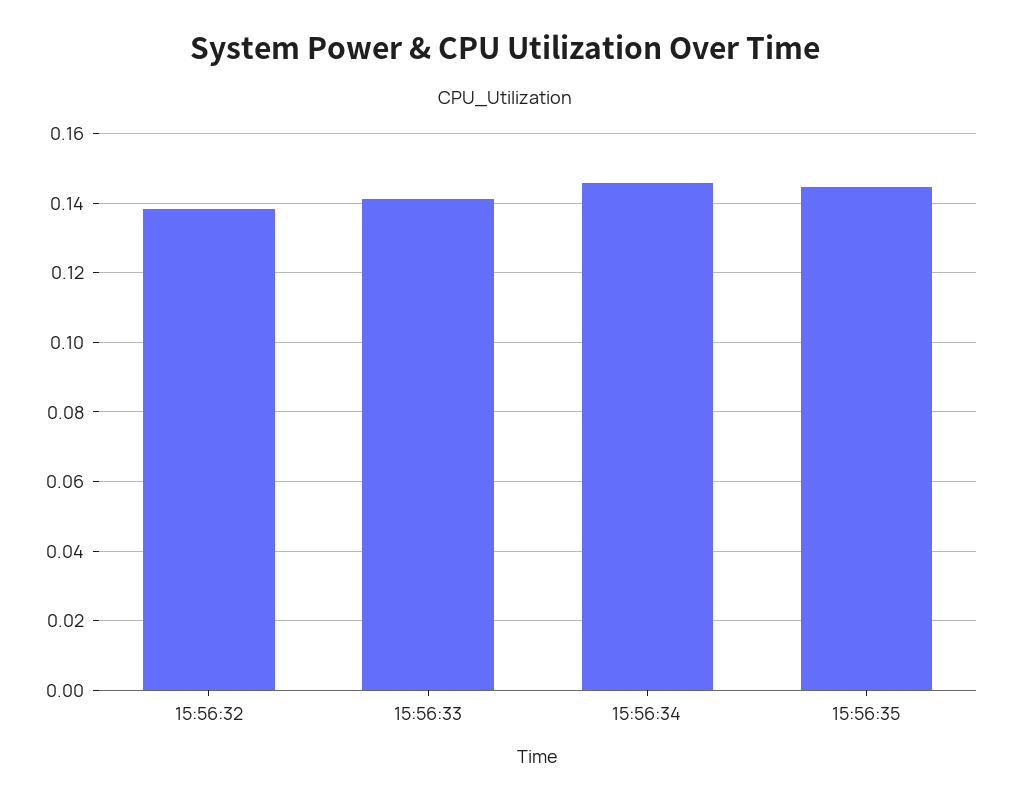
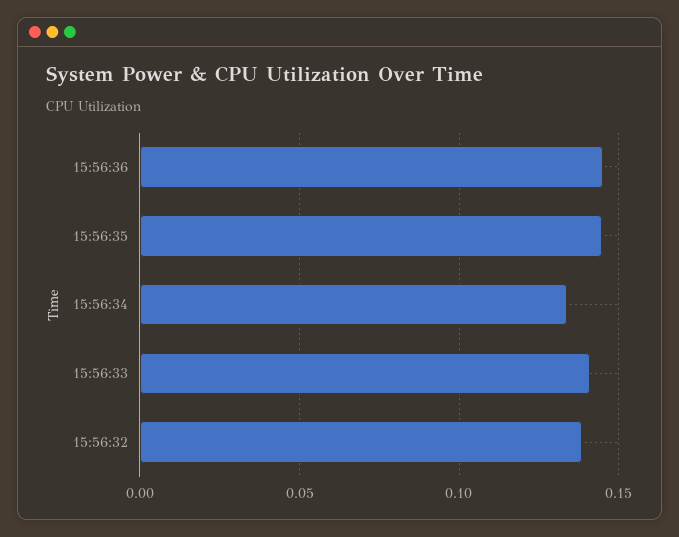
15:56:34: 0.146 -> 0.135
15:56:36: none -> 0.145

